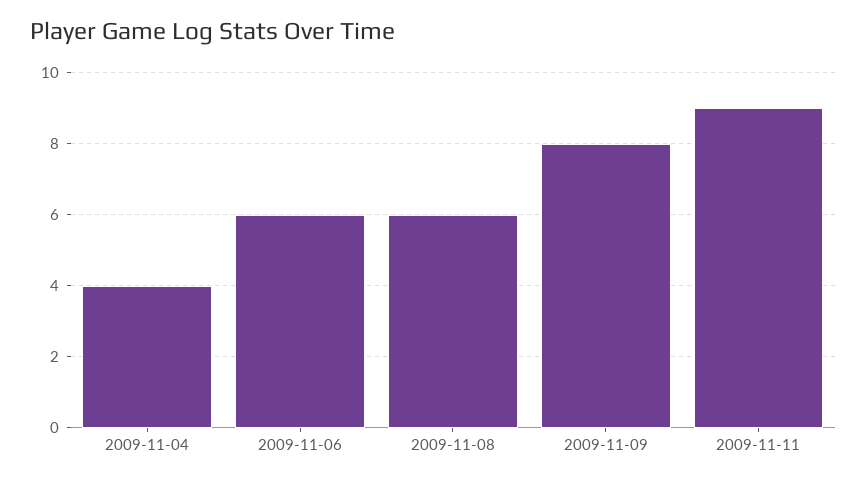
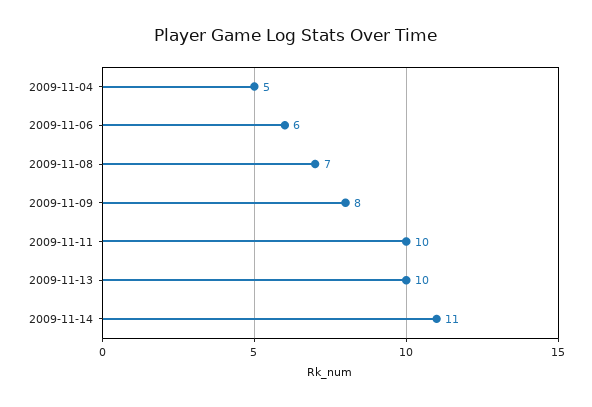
2009-11-04: 4 -> 5
2009-11-08: 6 -> 7
2009-11-11: 9 -> 10
2009-11-13: none -> 10
2009-11-14: none -> 11

